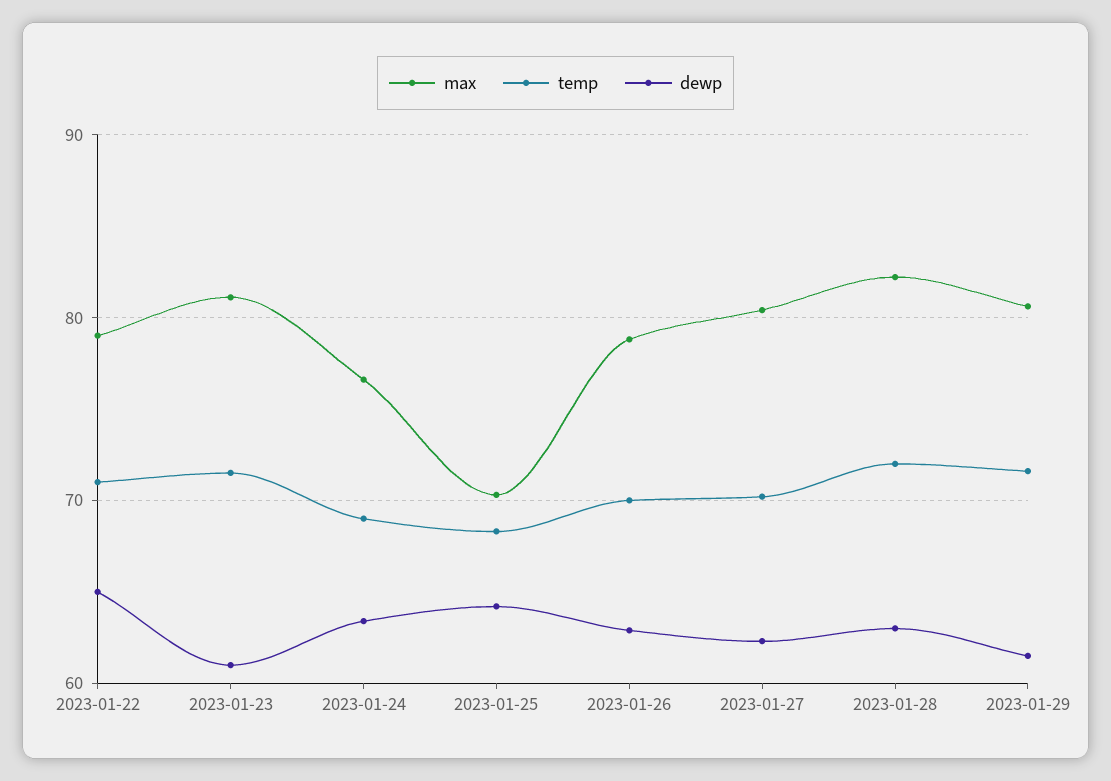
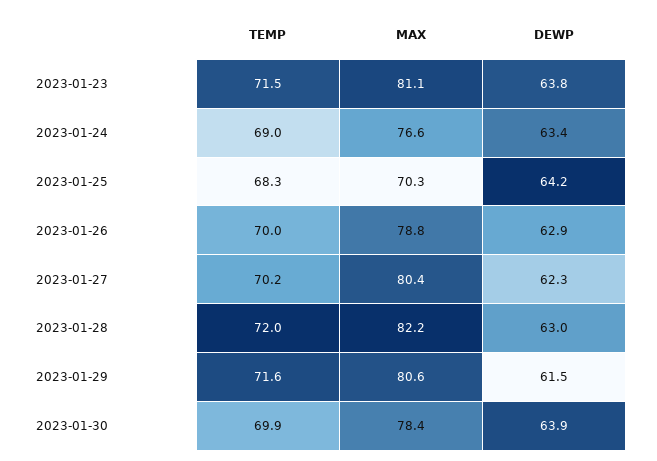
max, 2023-01-22: 79 -> none
temp, 2023-01-22: 71 -> none
dewp, 2023-01-22: 65 -> none
dewp, 2023-01-23: 61 -> 63.8
temp, 2023-01-30: none -> 69.9
max, 2023-01-30: none -> 78.4
dewp, 2023-01-30: none -> 63.9

